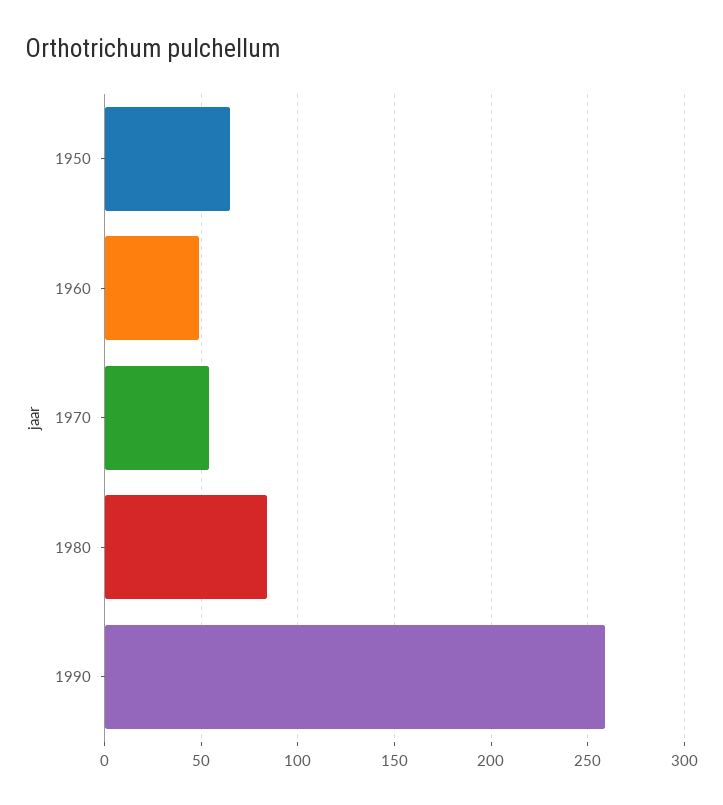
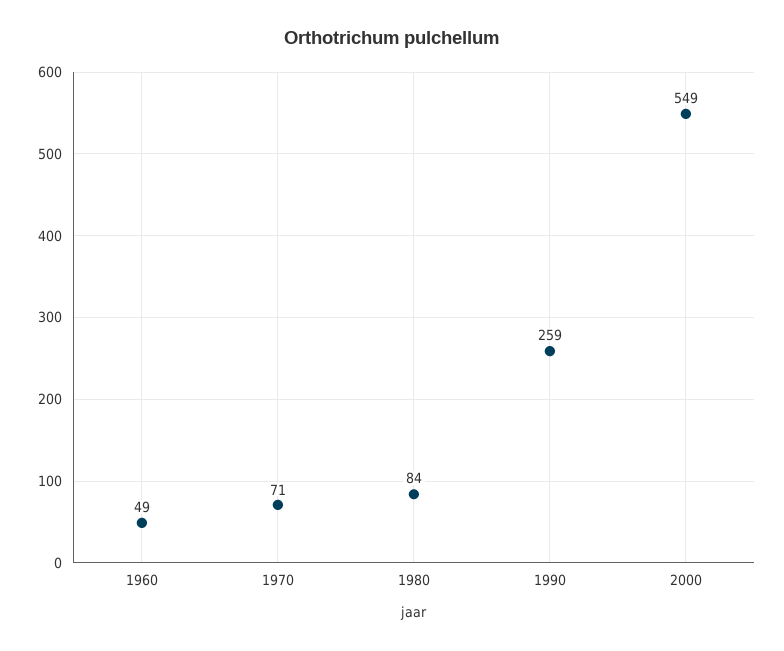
1950: 65 -> none
1970: 55 -> 71
2000: none -> 549

